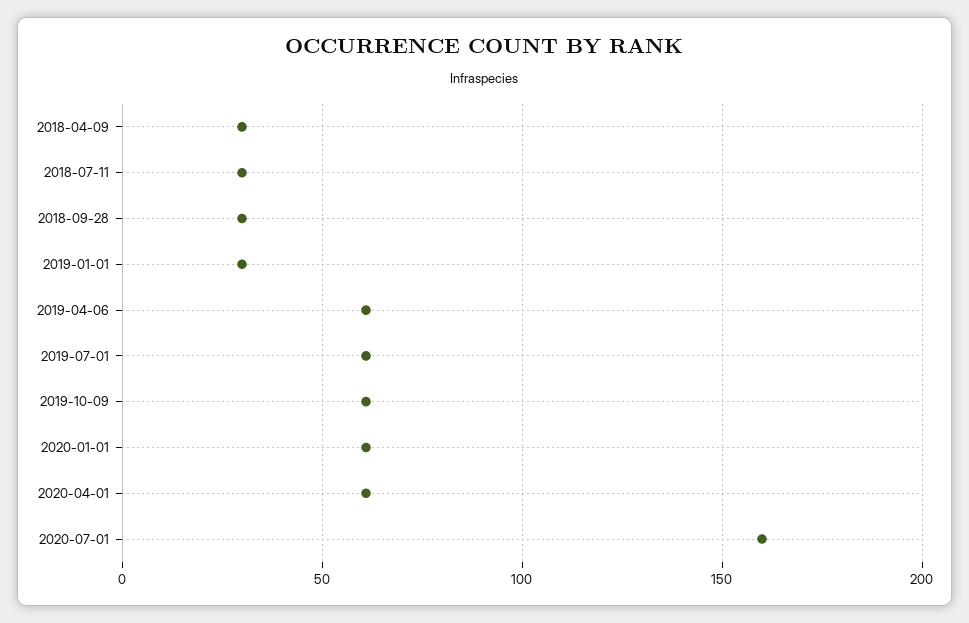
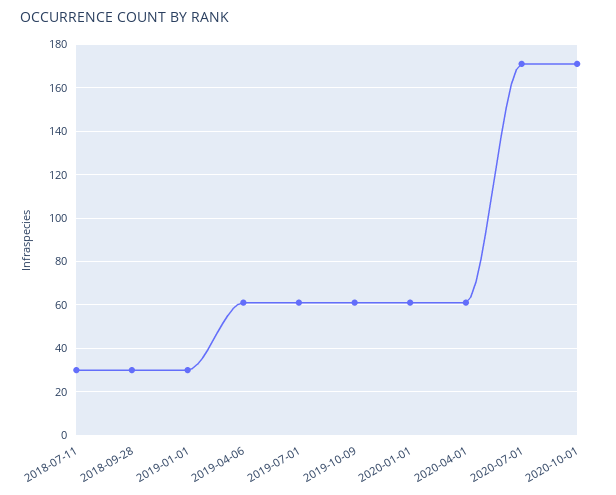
2018-04-09: 30 -> none
2020-07-01: 160 -> 170
2020-10-01: none -> 170

